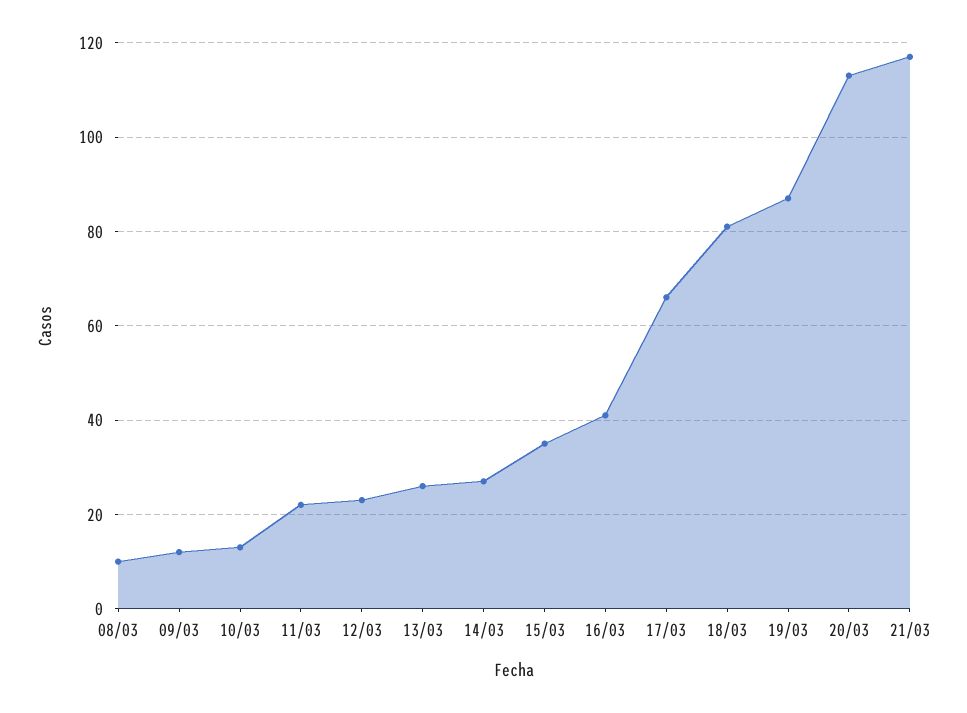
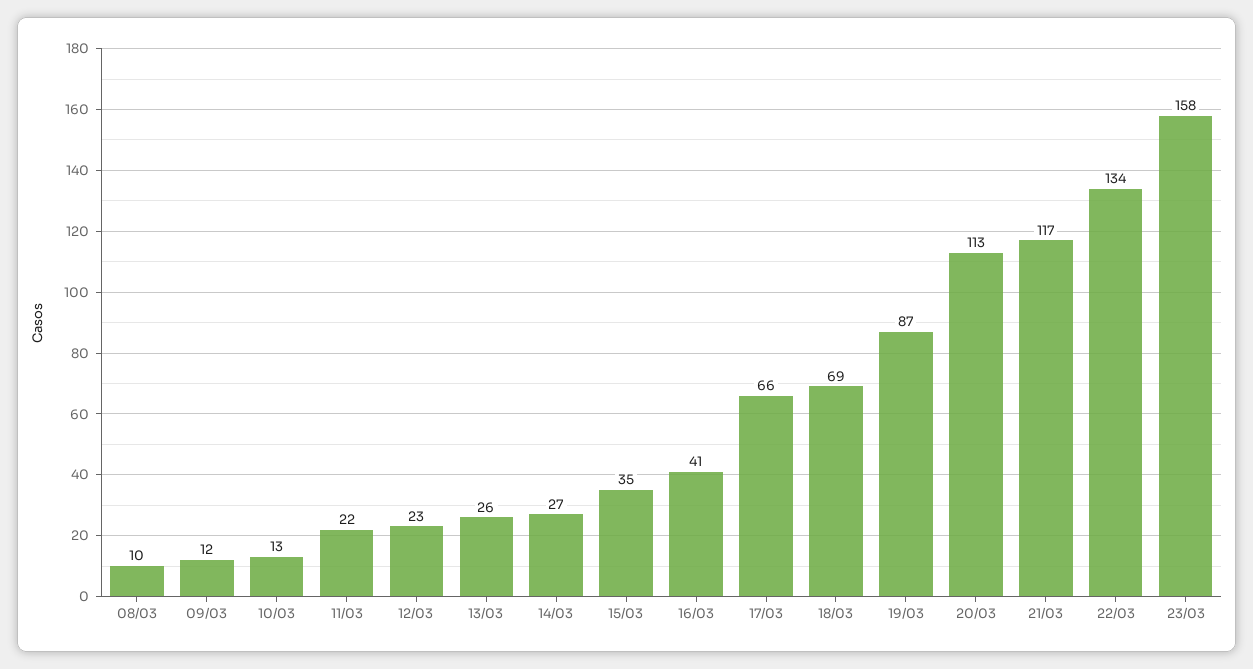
18/03: 80 -> 69
22/03: none -> 134
23/03: none -> 158

